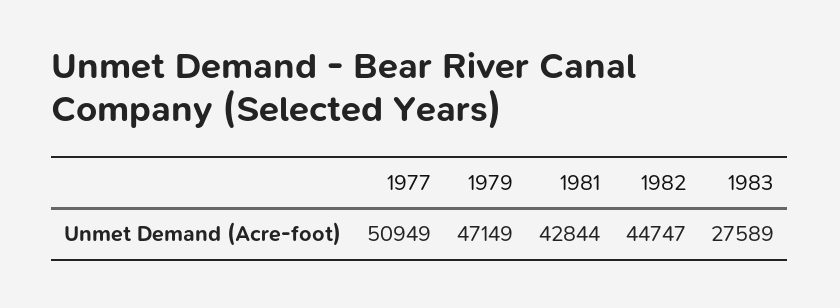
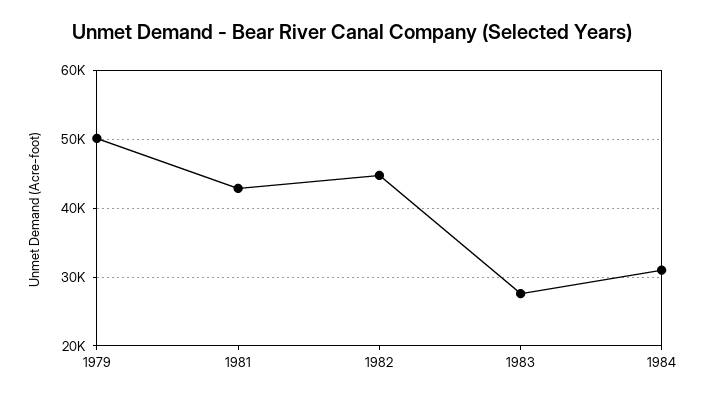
1977: 50949 -> none
1979: 47149 -> 50000
1984: none -> 31000

